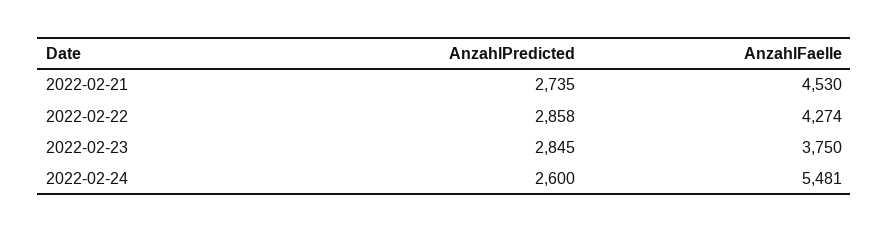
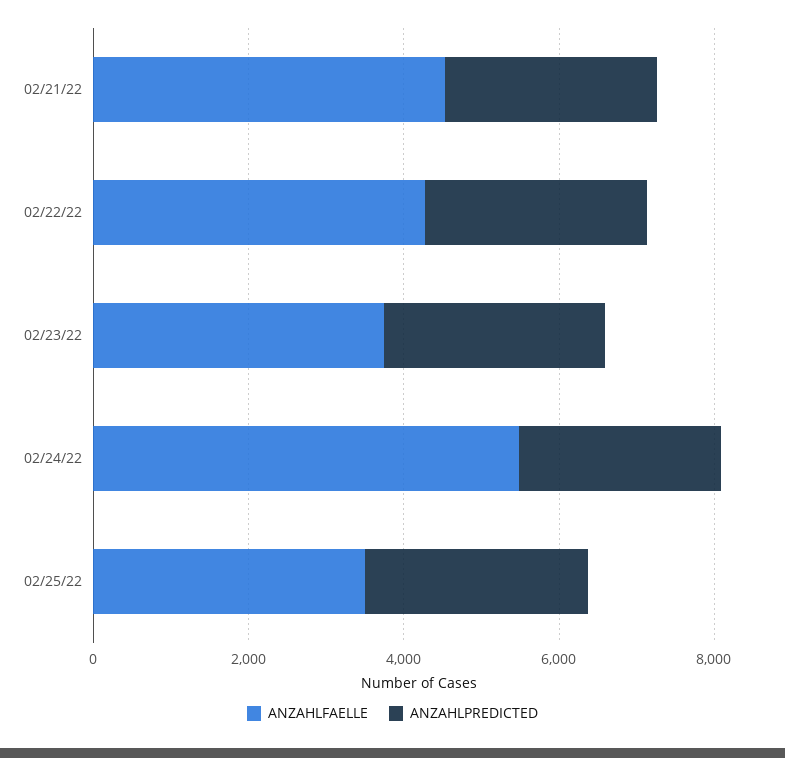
AnzahlFaelle, 02/25/22: none -> 3500
AnzahlPredicted, 02/25/22: none -> 3000

